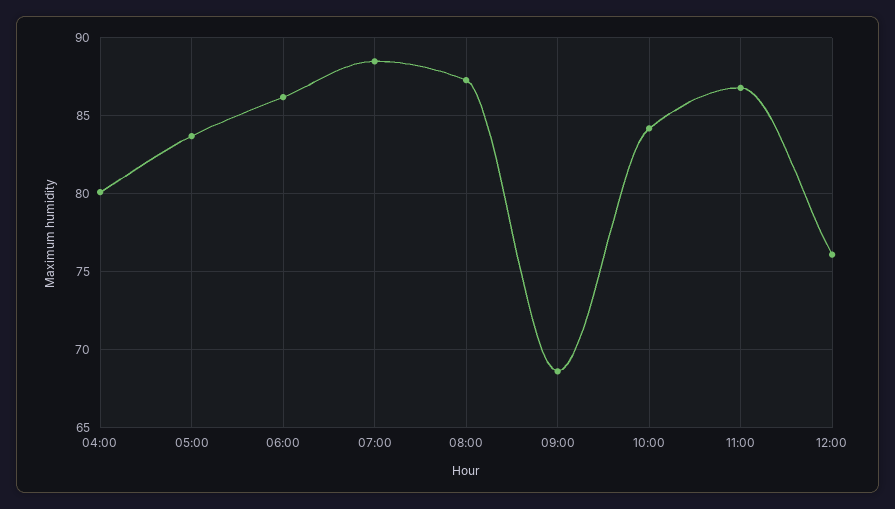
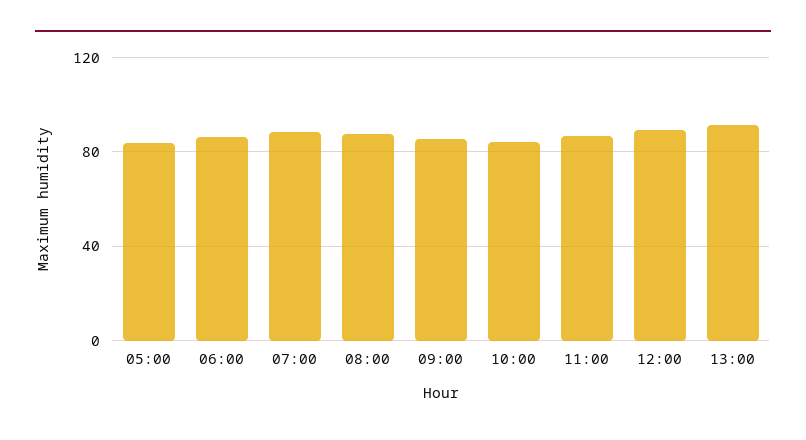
04:00: 80 -> none
09:00: 68.5 -> 85
12:00: 76 -> 90
13:00: none -> 90

